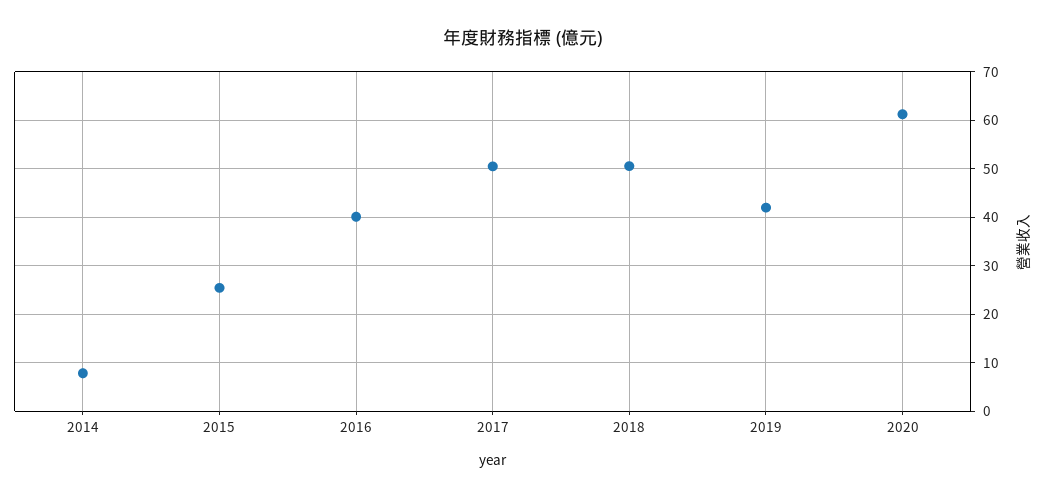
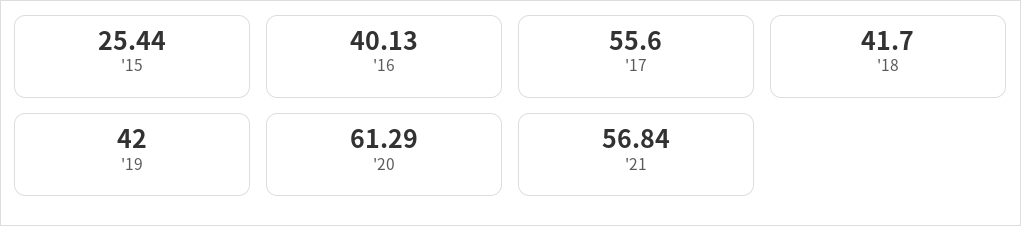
2014: 8 -> none
2017: 50 -> 55.6
2018: 50 -> 41.7
'21: none -> 56.84

